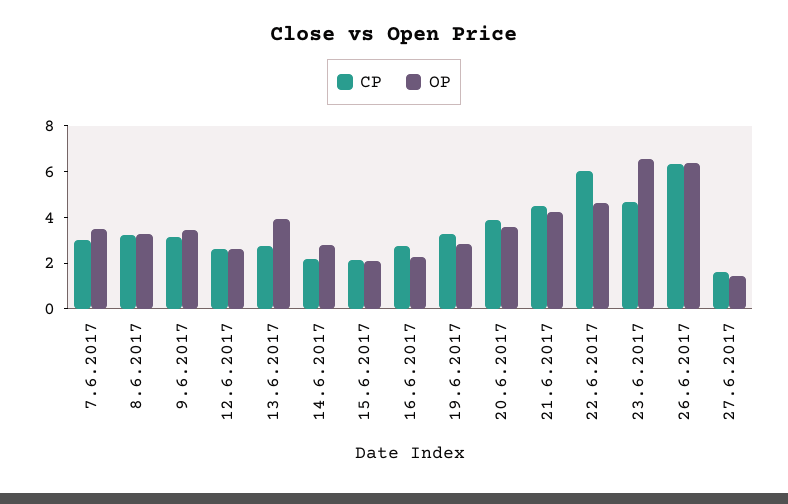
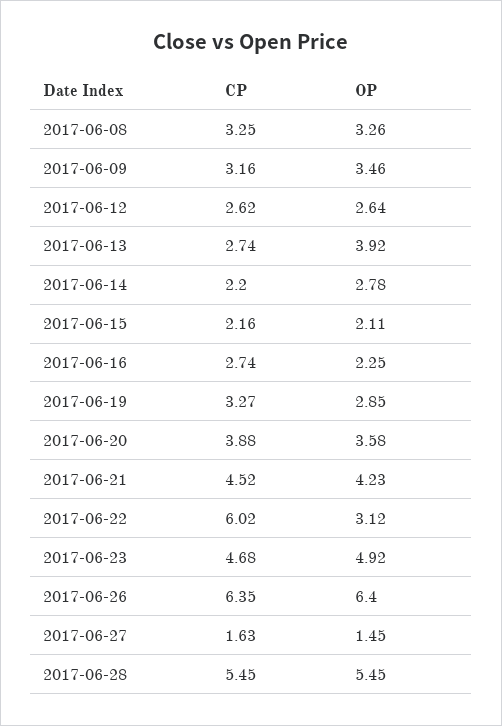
CP, 7.6.2017: 3 -> none
OP, 7.6.2017: 3.5 -> none
OP, 22.6.2017: 4.5 -> 3.12
OP, 23.6.2017: 6.5 -> 4.92
CP, 2017-06-28: none -> 5.45
OP, 2017-06-28: none -> 5.45

